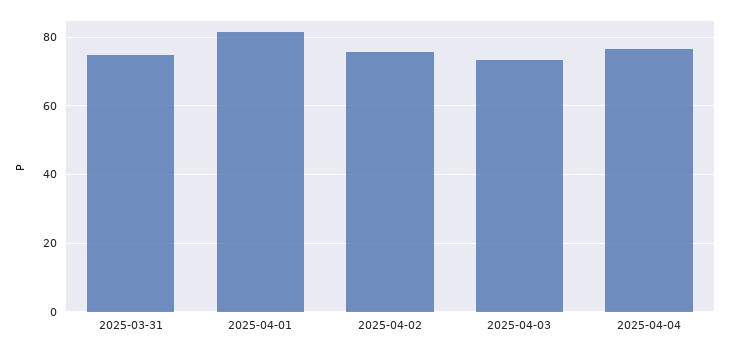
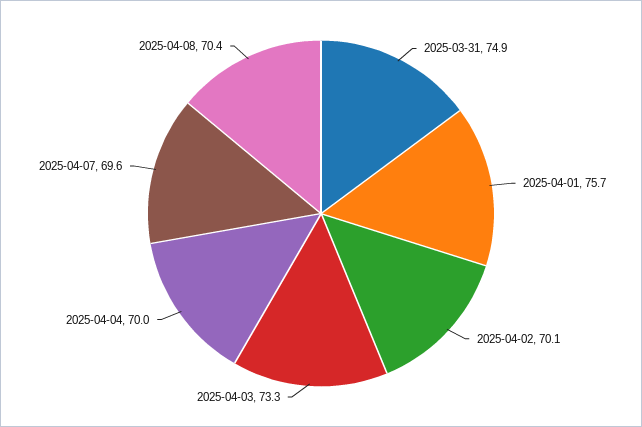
2025-04-01: 82 -> 75.7
2025-04-02: 76 -> 70.1
2025-04-04: 76 -> 70
2025-04-07: none -> 69.6
2025-04-08: none -> 70.4

